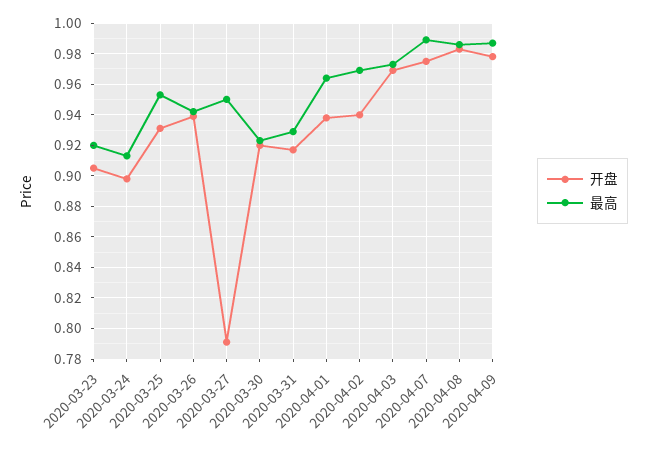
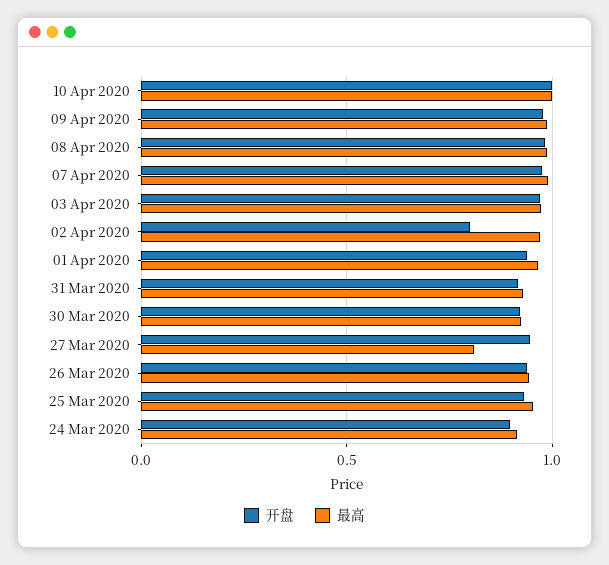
开盘, 2020-03-23: 0.905 -> none
最高, 2020-03-23: 0.92 -> none
开盘, 2020-03-27: 0.79 -> 0.95
最高, 2020-03-27: 0.95 -> 0.8
开盘, 2020-04-02: 0.94 -> 0.8
开盘, 10 Apr 2020: none -> 1
最高, 10 Apr 2020: none -> 1

